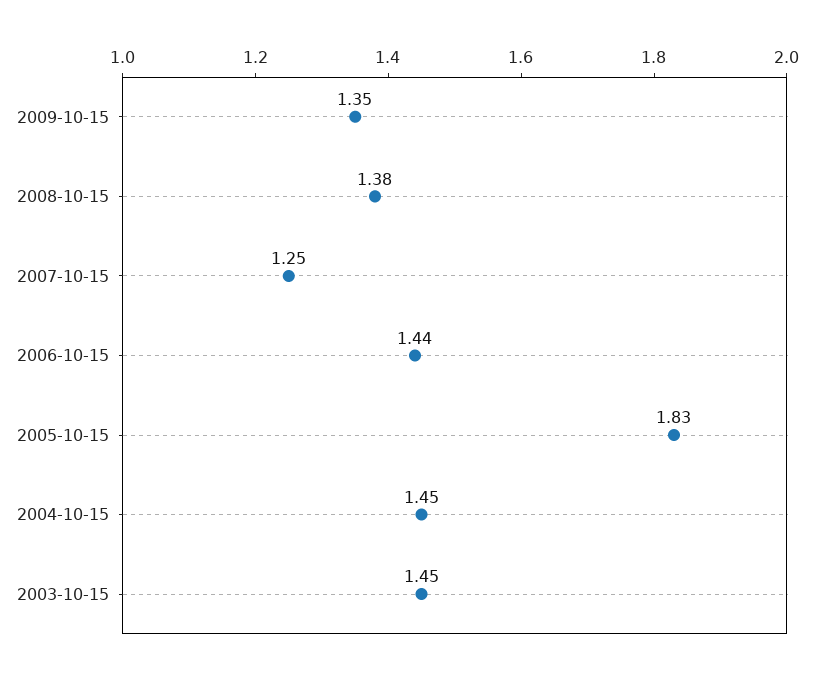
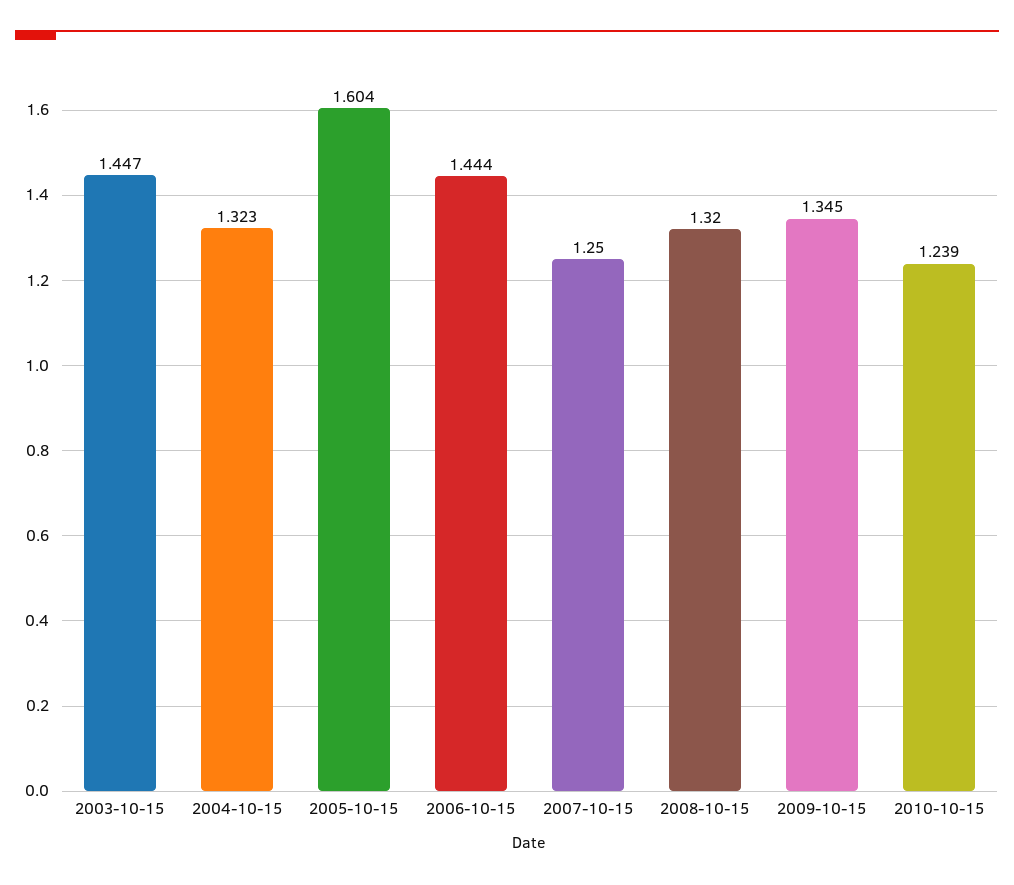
2008-10-15: 1.38 -> 1.32
2005-10-15: 1.83 -> 1.604
2004-10-15: 1.45 -> 1.323
2010-10-15: none -> 1.239

